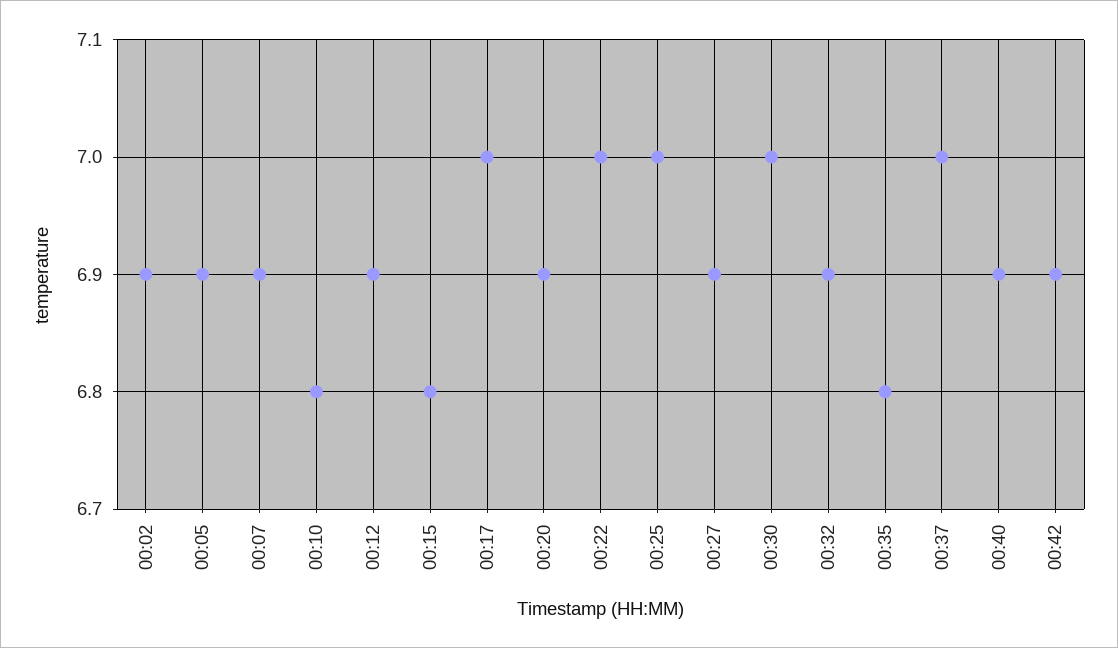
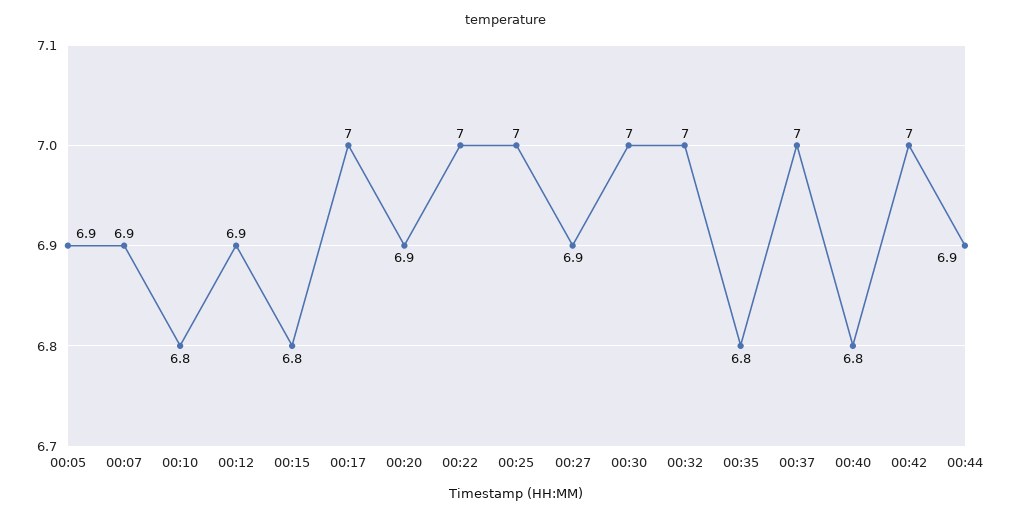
00:02: 6.9 -> none
00:32: 6.9 -> 7
00:40: 6.9 -> 6.8
00:42: 6.9 -> 7
00:44: none -> 6.9

